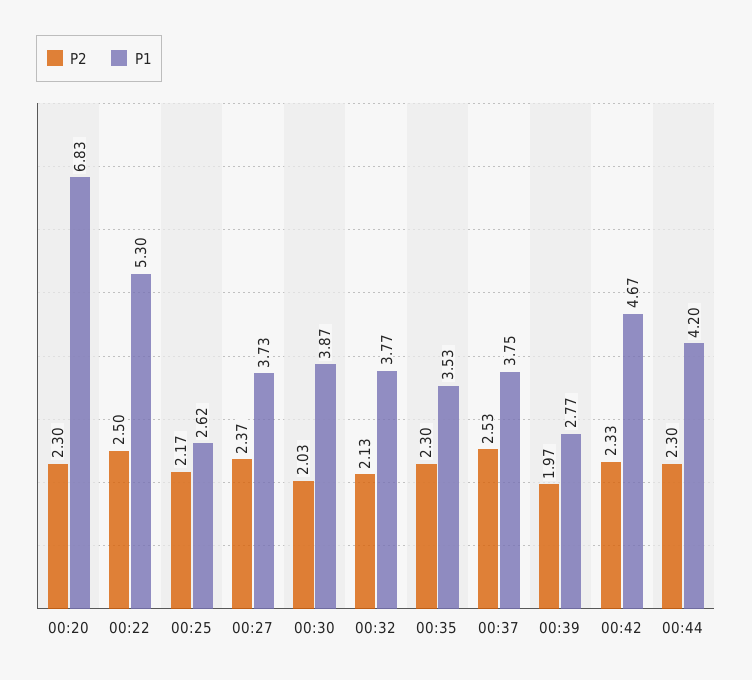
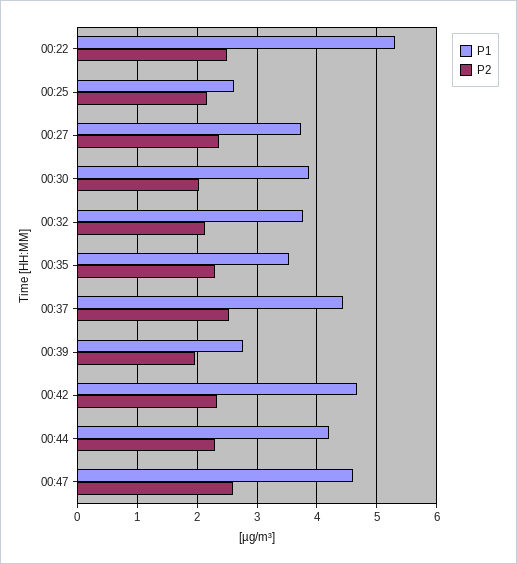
P2, 00:20: 2.3 -> none
P1, 00:20: 6.83 -> none
P1, 00:37: 3.75 -> 4.4
P1, 00:47: none -> 4.6
P2, 00:47: none -> 2.6

